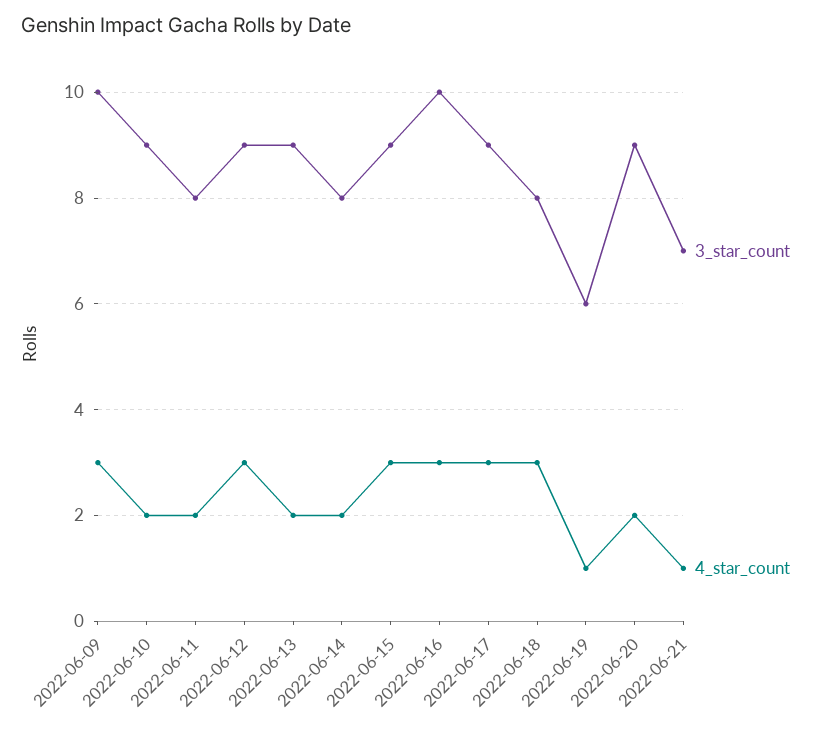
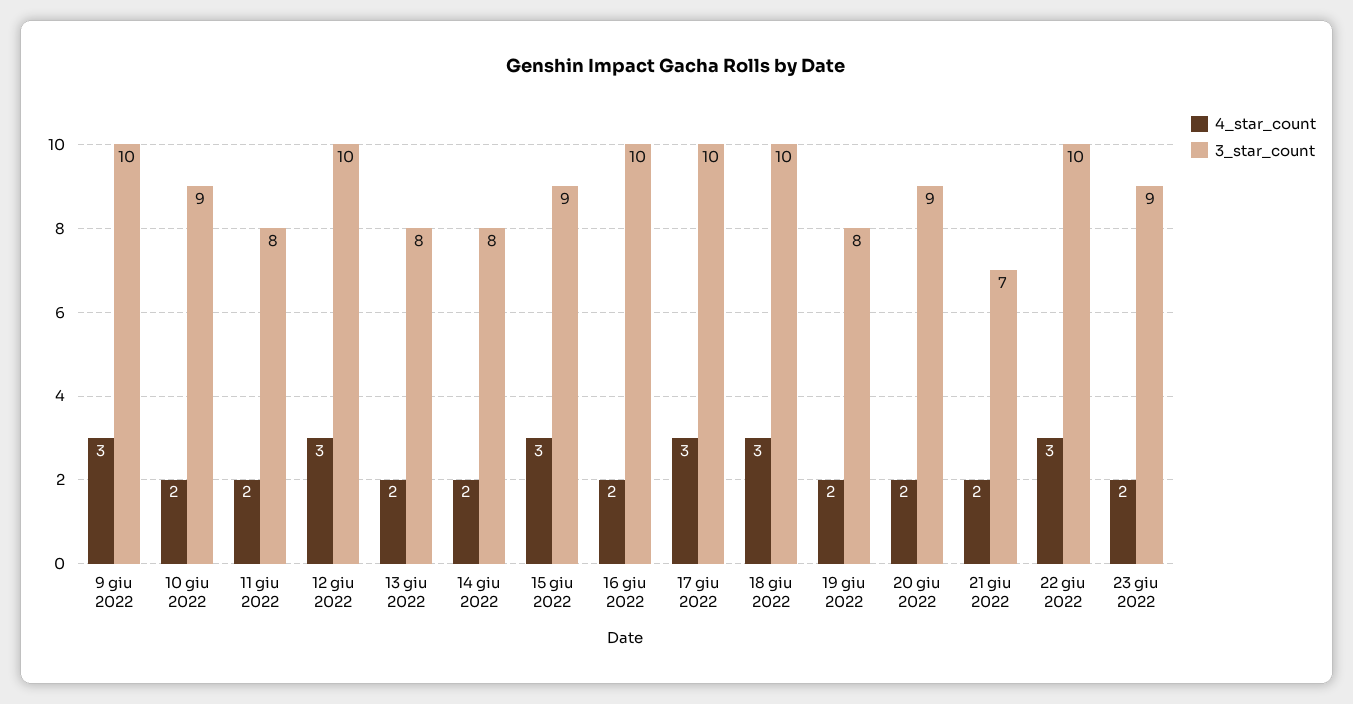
3_star_count, 2022-06-12: 9 -> 10
3_star_count, 2022-06-13: 9 -> 8
4_star_count, 2022-06-16: 3 -> 2
3_star_count, 2022-06-17: 9 -> 10
3_star_count, 2022-06-18: 8 -> 10
3_star_count, 2022-06-19: 6 -> 8
4_star_count, 2022-06-19: 1 -> 2
4_star_count, 2022-06-21: 1 -> 2
4_star_count, 22 giu 2022: none -> 3
3_star_count, 22 giu 2022: none -> 10
4_star_count, 23 giu 2022: none -> 2
3_star_count, 23 giu 2022: none -> 9

